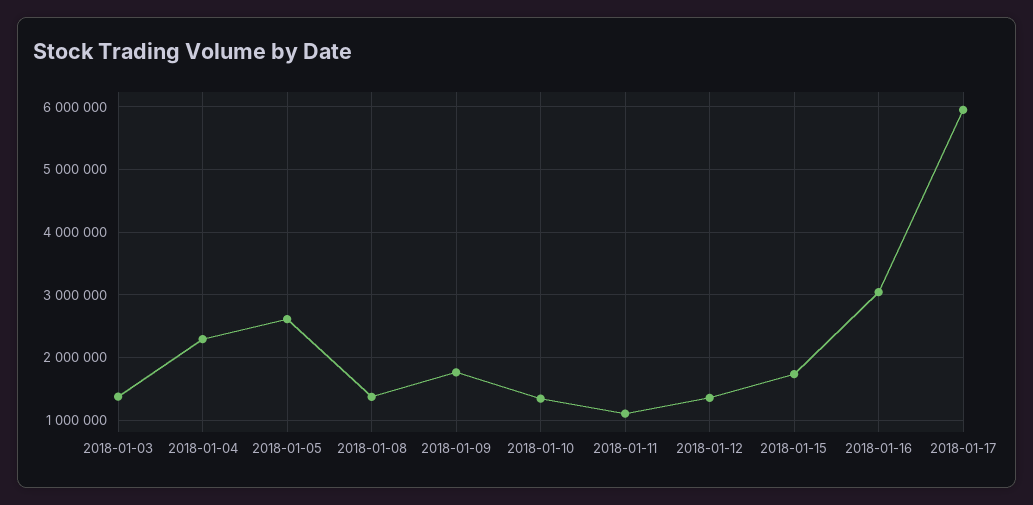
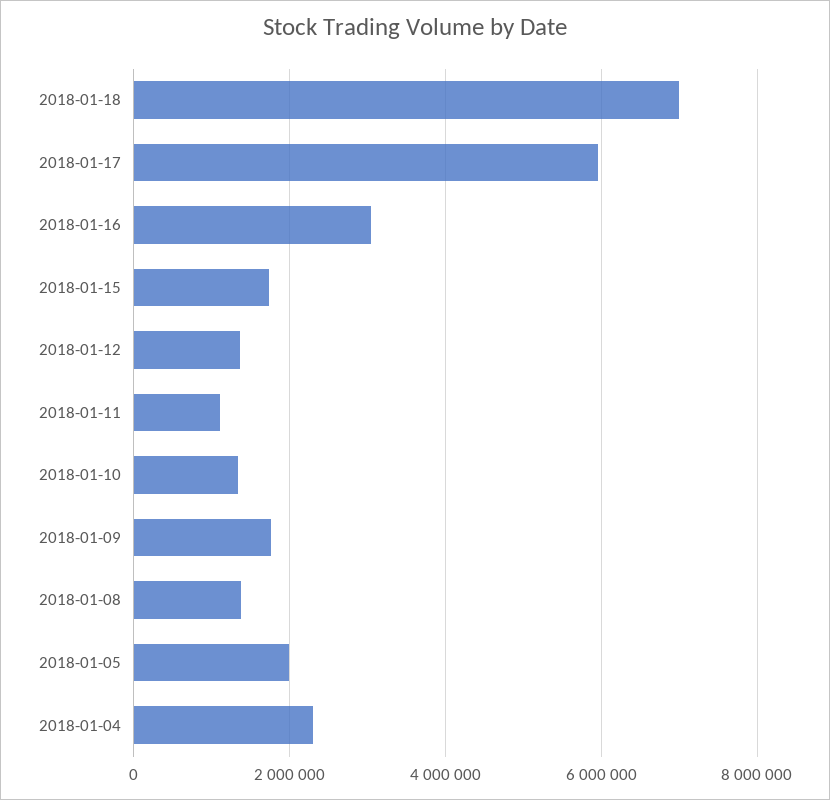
2018-01-03: 1400000 -> none
2018-01-05: 2600000 -> 2000000
2018-01-18: none -> 7000000

